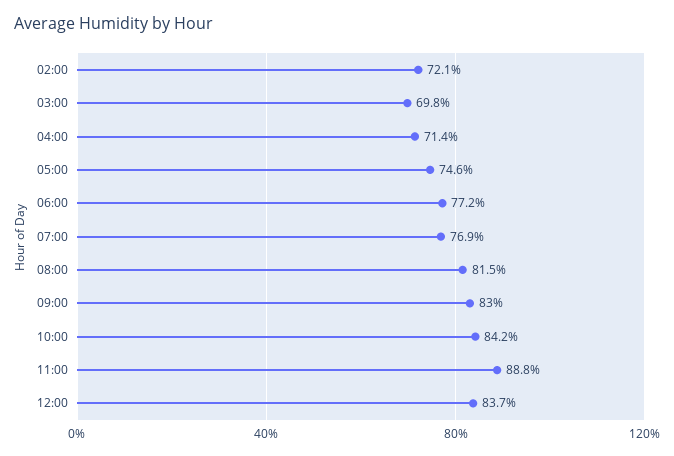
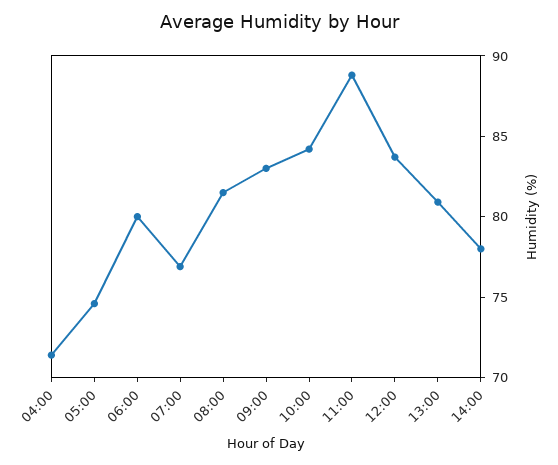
02:00: 72.1 -> none
03:00: 69.8 -> none
06:00: 77.2 -> 80
13:00: none -> 81
14:00: none -> 78

